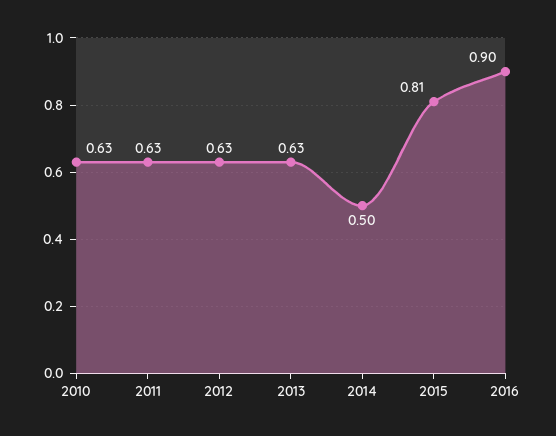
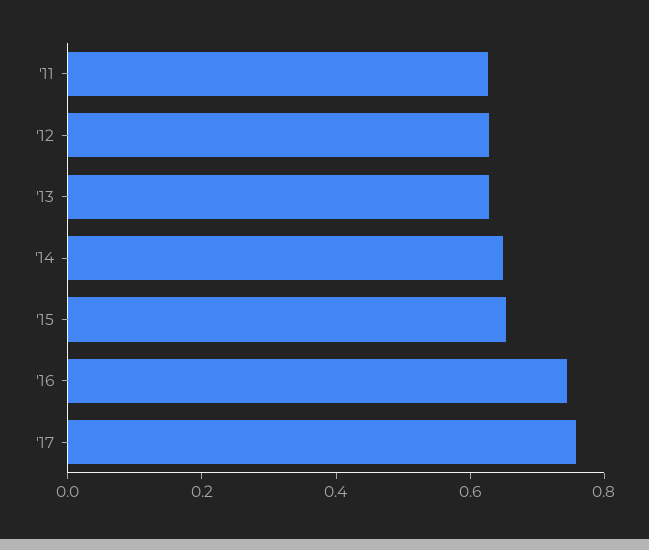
2010: 0.63 -> none
2014: 0.5 -> 0.65
2015: 0.81 -> 0.65
2016: 0.9 -> 0.75
'17: none -> 0.75

